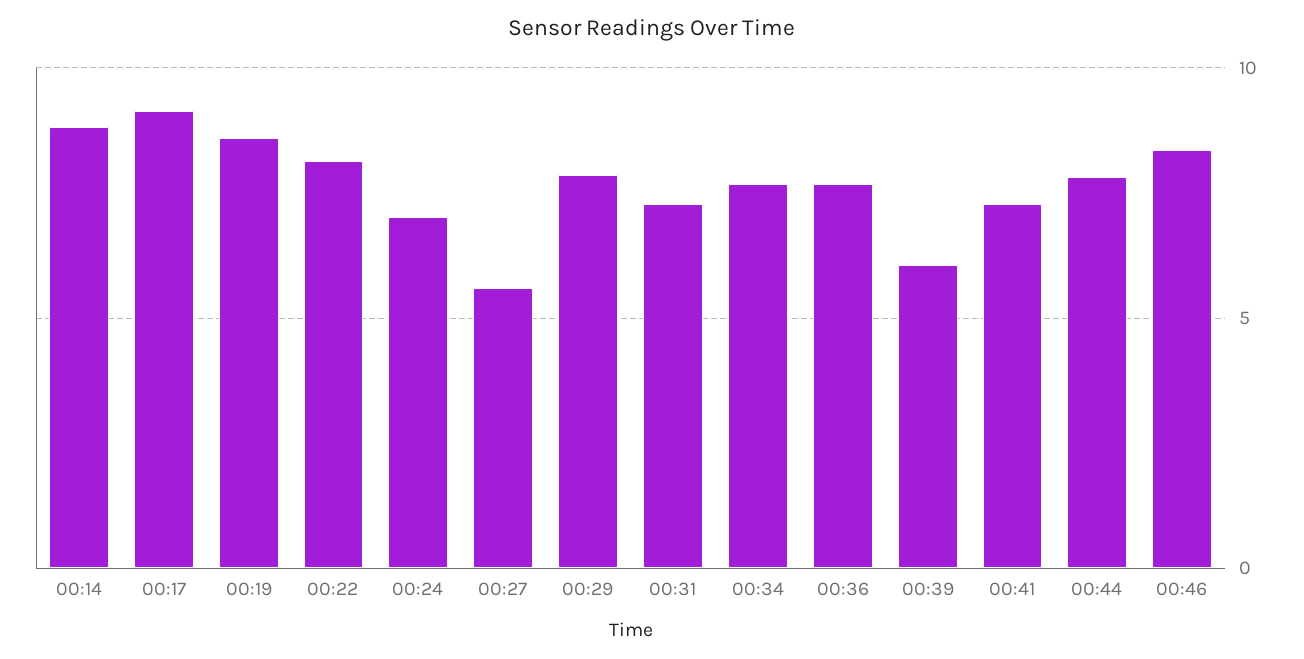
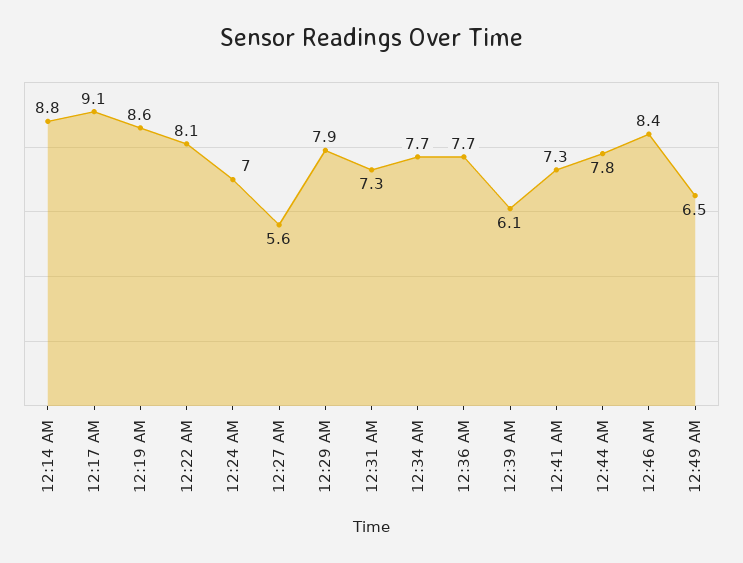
12:49 AM: none -> 6.5

